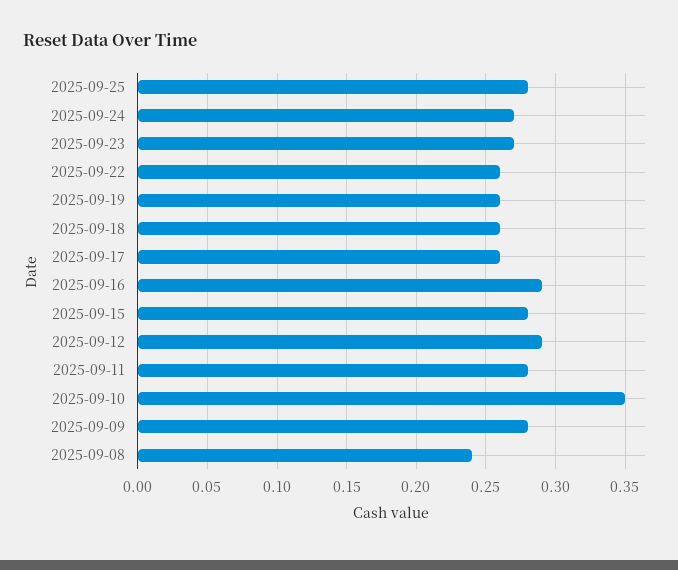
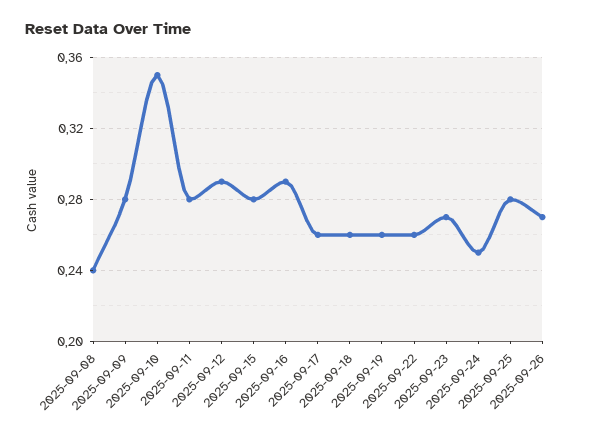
2025-09-24: 0.27 -> 0.25
2025-09-26: none -> 0.27

